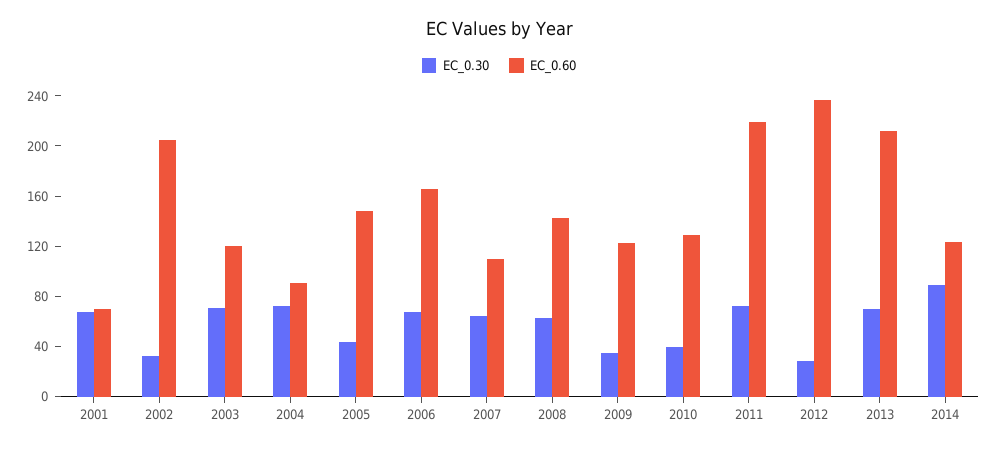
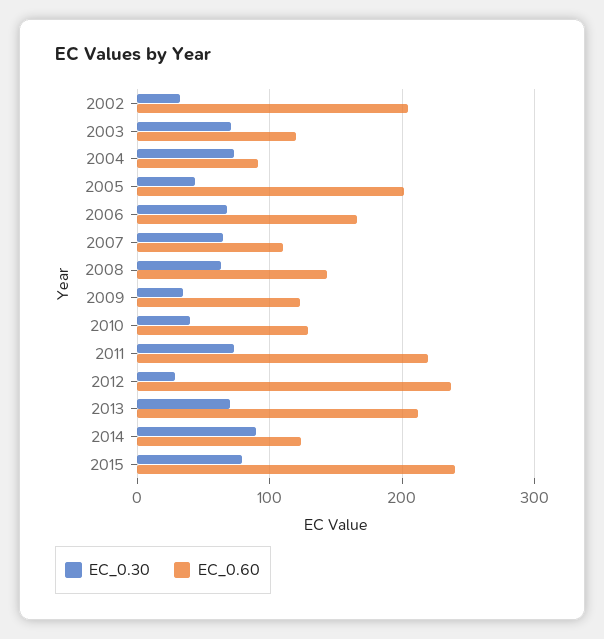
EC_0.30, 2001: 70 -> none
EC_0.60, 2001: 70 -> none
EC_0.60, 2005: 150 -> 200
EC_0.30, 2015: none -> 80
EC_0.60, 2015: none -> 240

